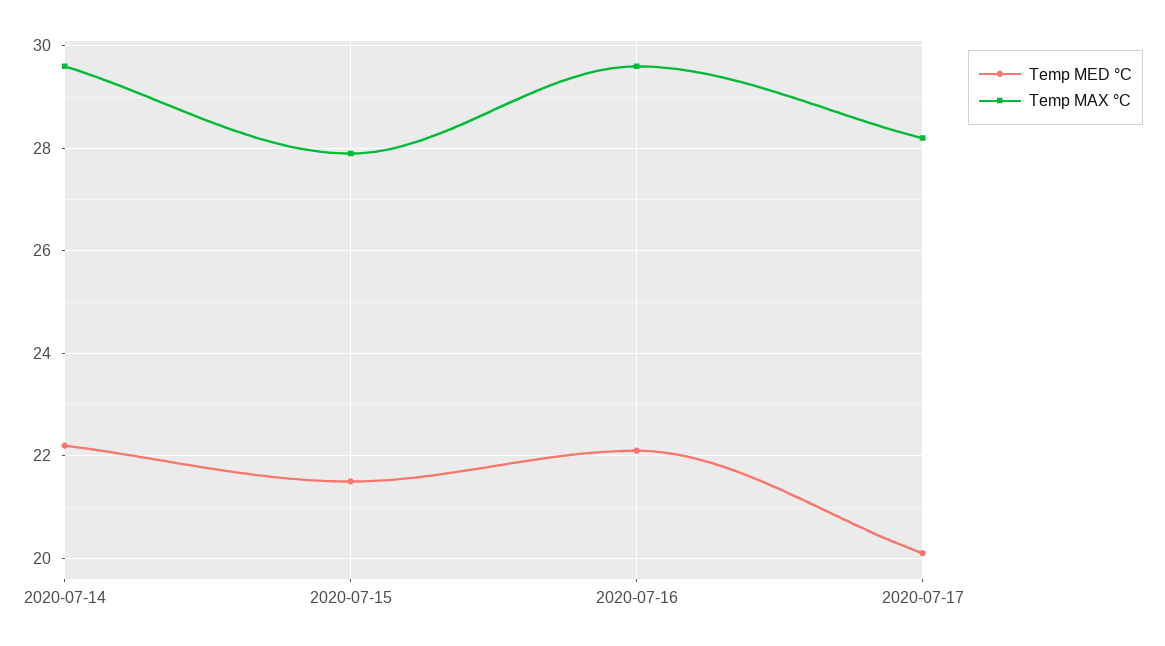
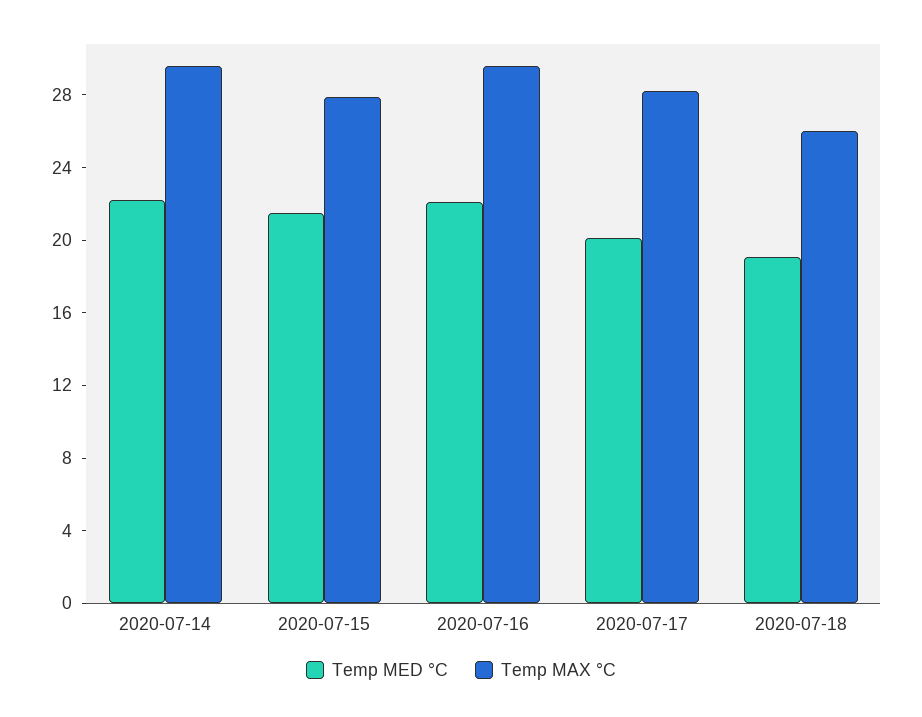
Temp MED °C, 2020-07-18: none -> 19
Temp MAX °C, 2020-07-18: none -> 26

